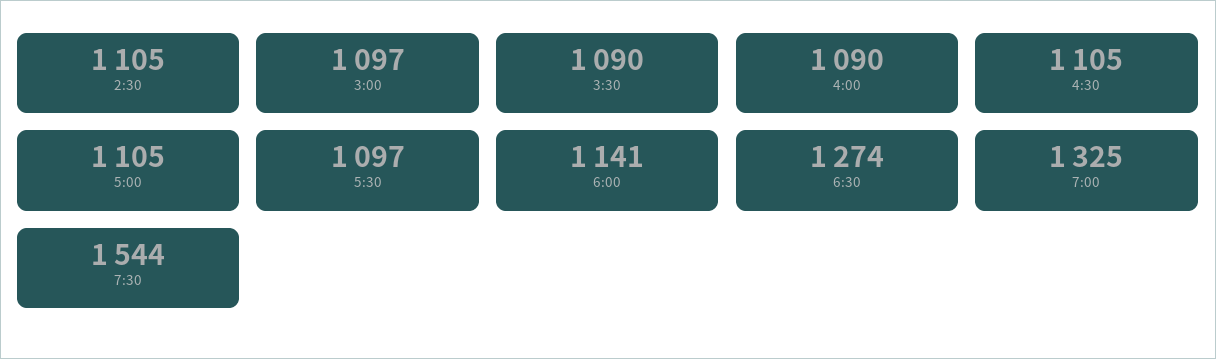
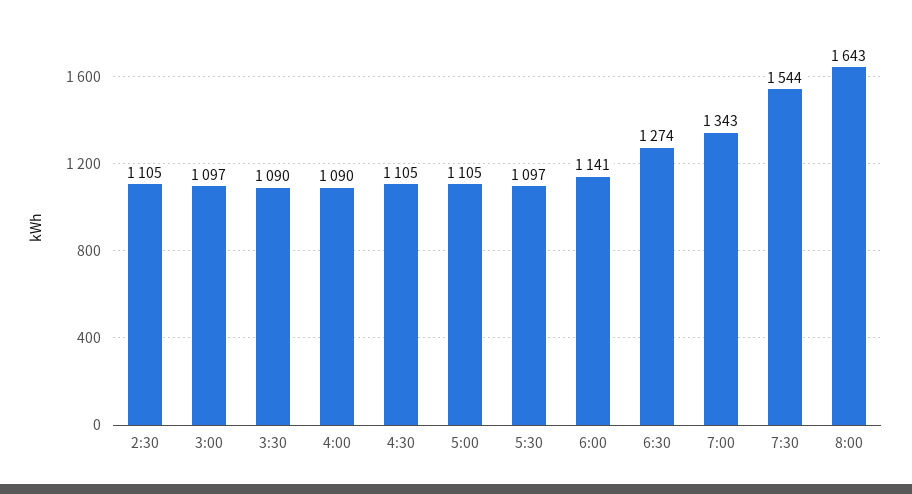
7:00: 1325 -> 1343
8:00: none -> 1643

